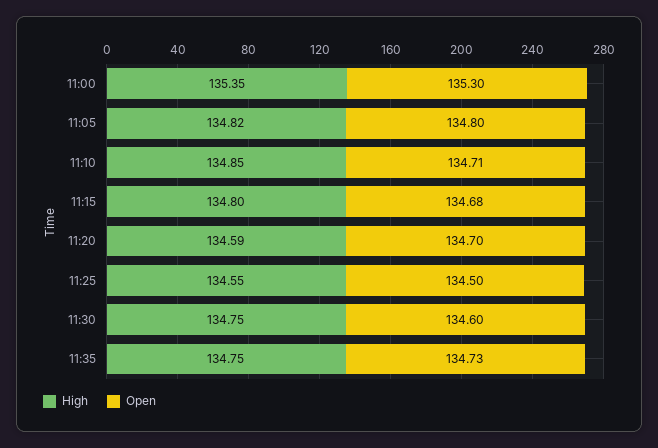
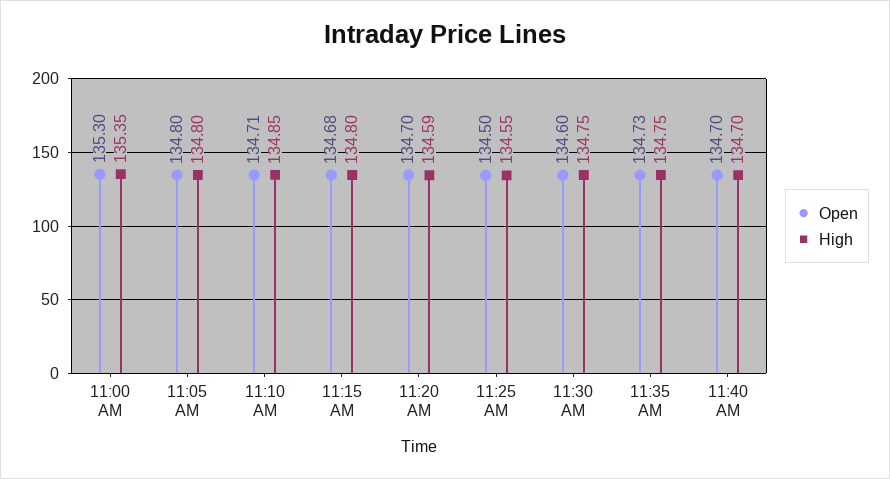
High, 11:05: 134.82 -> 134.8
Open, 11:40 AM: none -> 134.7
High, 11:40 AM: none -> 134.7

